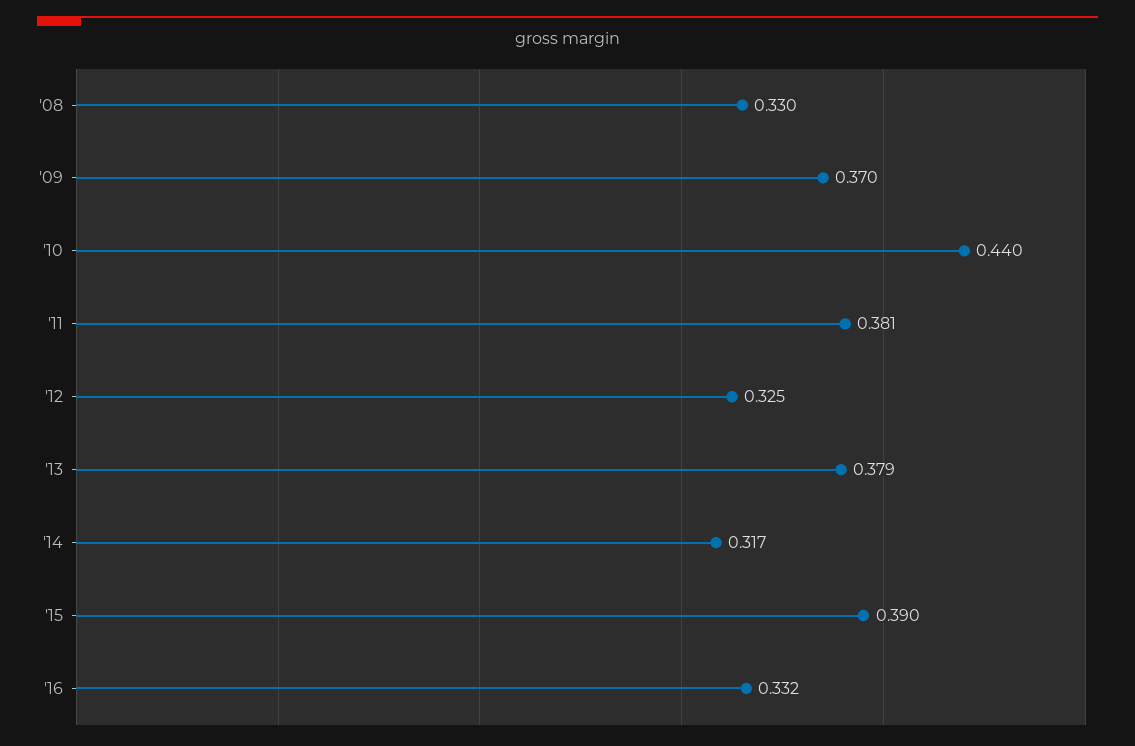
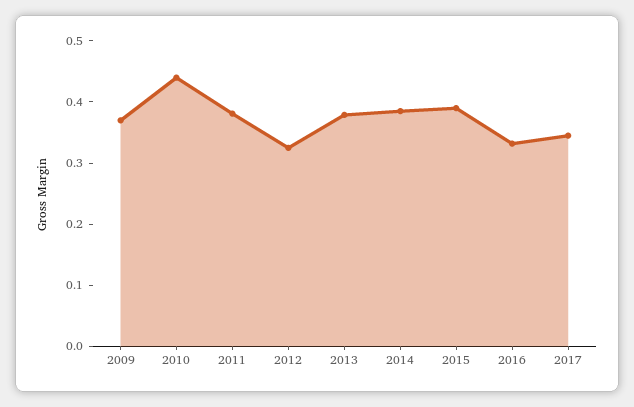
'08: 0.33 -> none
'14: 0.317 -> 0.38
2017: none -> 0.34

